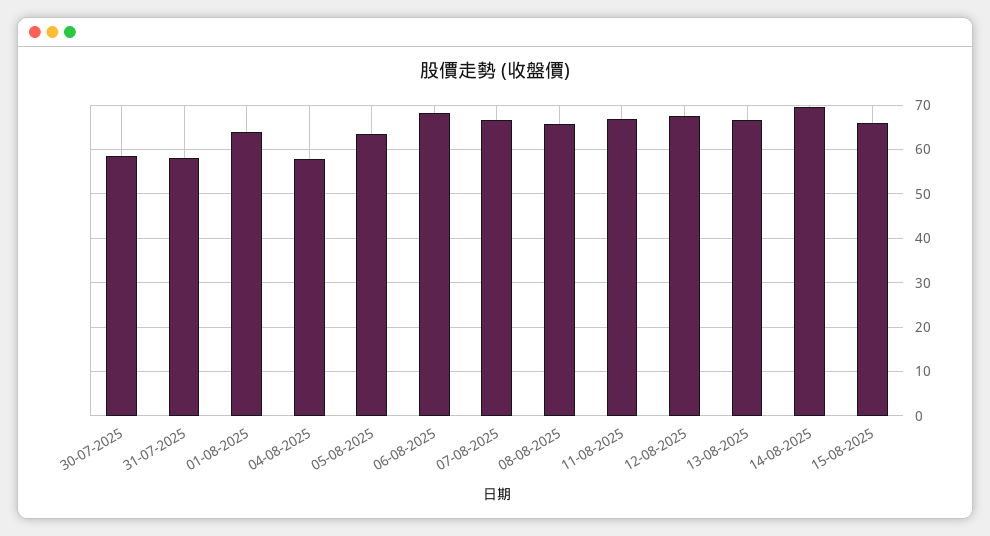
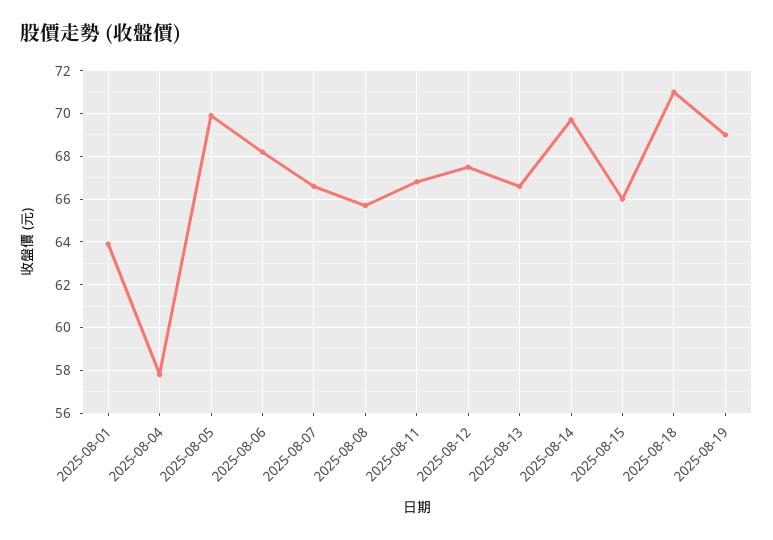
30-07-2025: 58 -> none
31-07-2025: 58 -> none
05-08-2025: 64 -> 70
2025-08-18: none -> 71
2025-08-19: none -> 69

